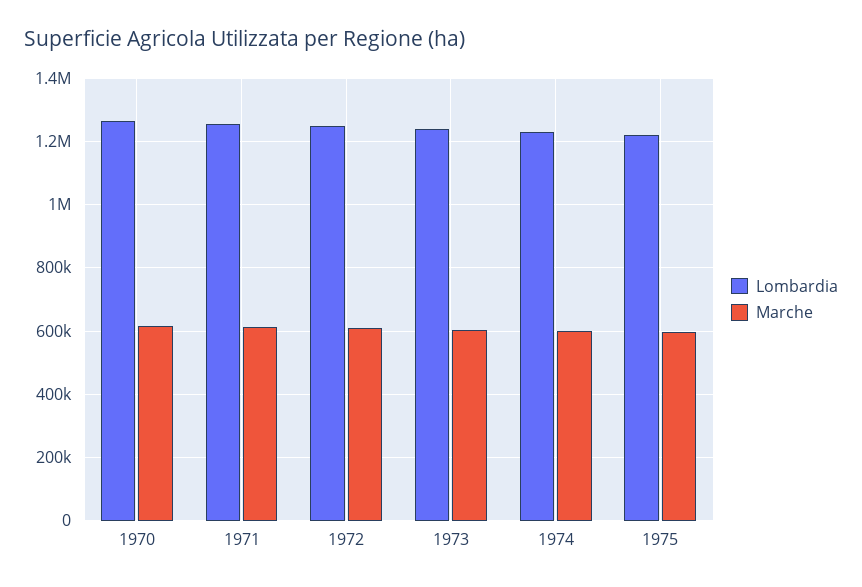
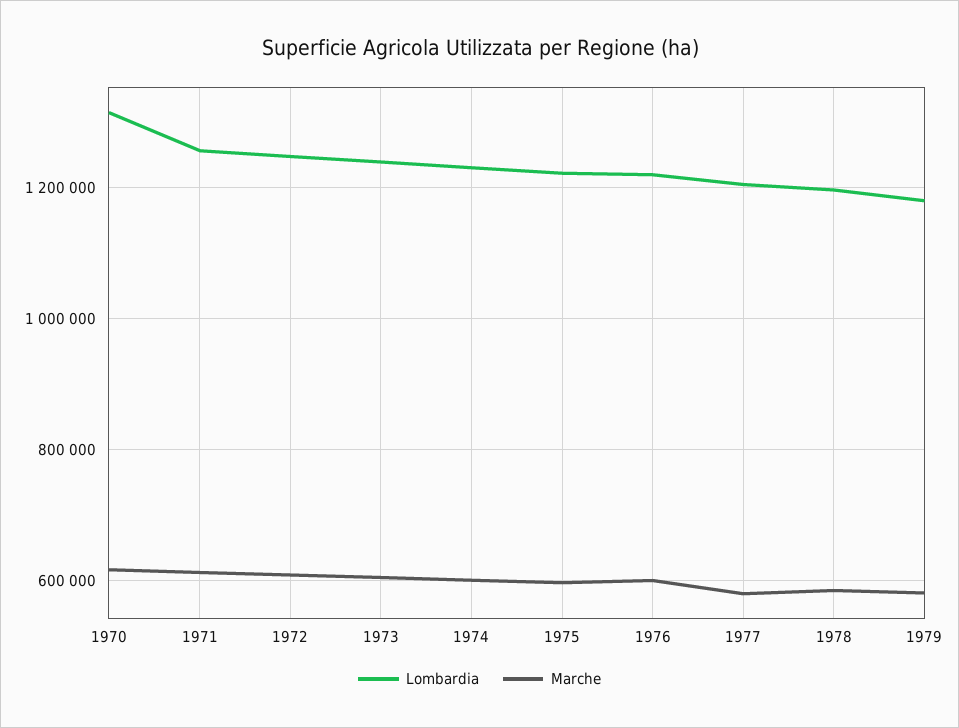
Lombardia, 1970: 1260000 -> 1320000
Lombardia, 1976: none -> 1220000
Marche, 1976: none -> 600000
Lombardia, 1977: none -> 1200000
Marche, 1977: none -> 580000
Lombardia, 1978: none -> 1200000
Marche, 1978: none -> 580000
Lombardia, 1979: none -> 1180000
Marche, 1979: none -> 580000

